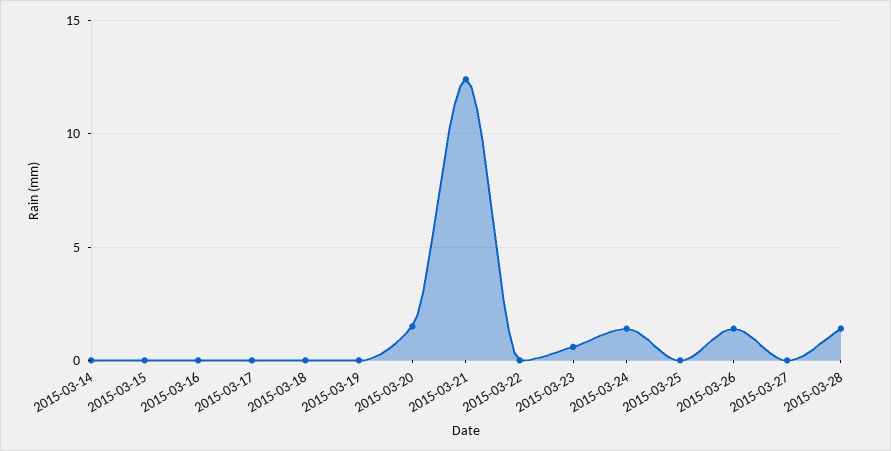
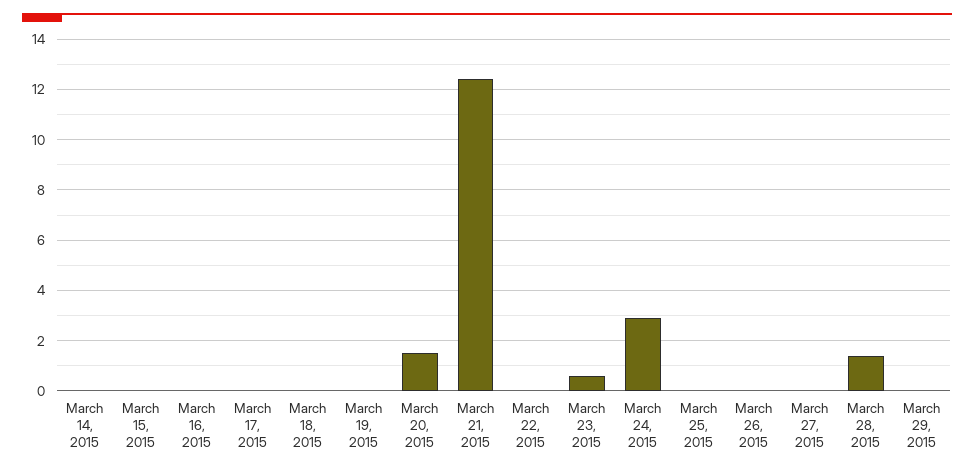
2015-03-24: 1.5 -> 3
2015-03-26: 1.5 -> 0
March 29, 2015: none -> 0

